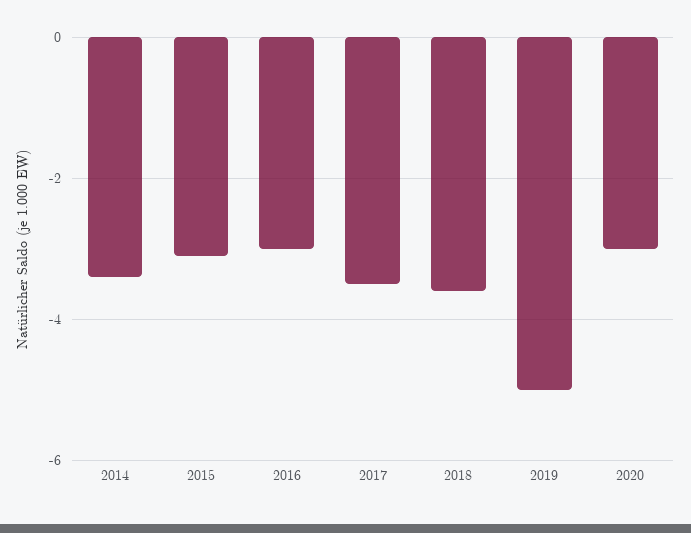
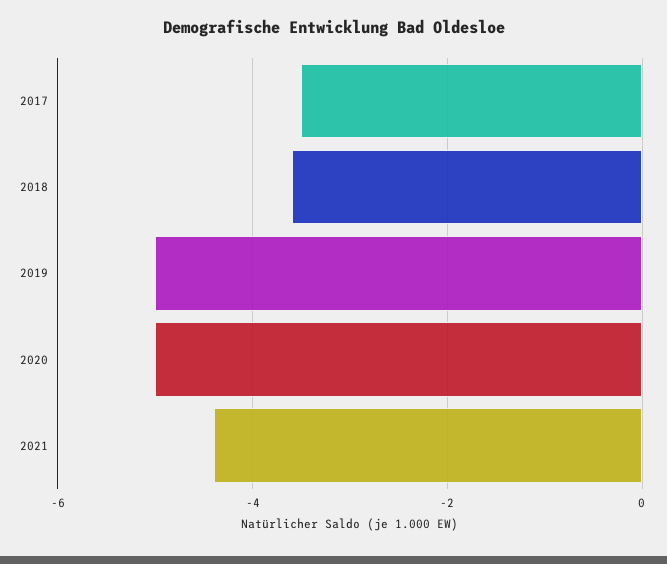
2014: -3.5 -> none
2015: -3 -> none
2016: -3 -> none
2020: -3 -> -5
2021: none -> -4.5

